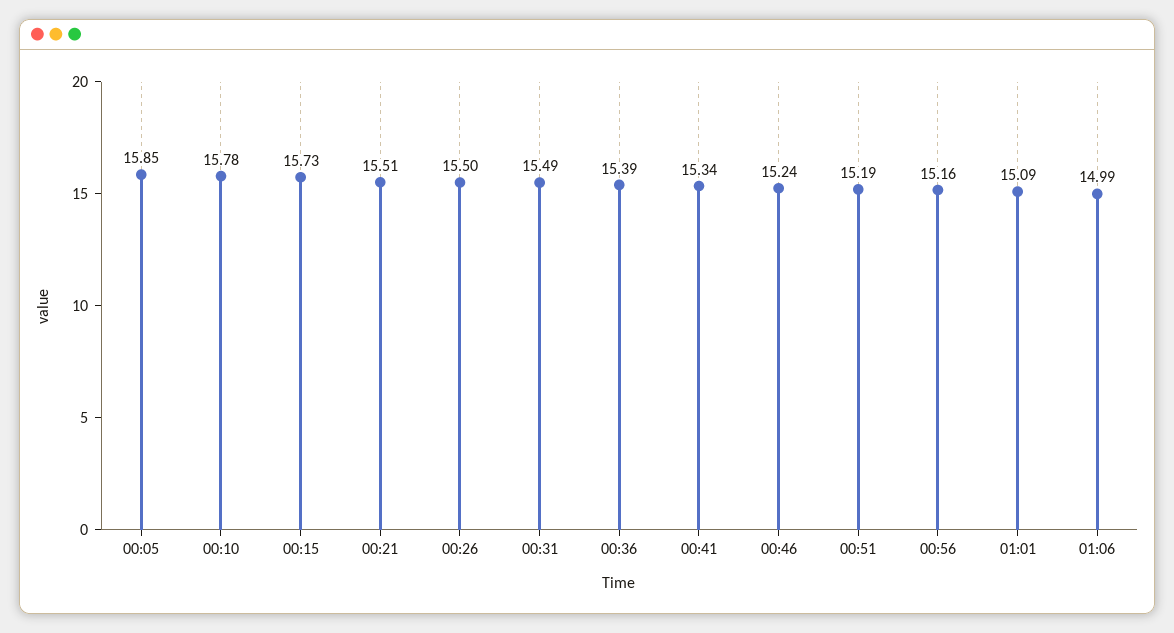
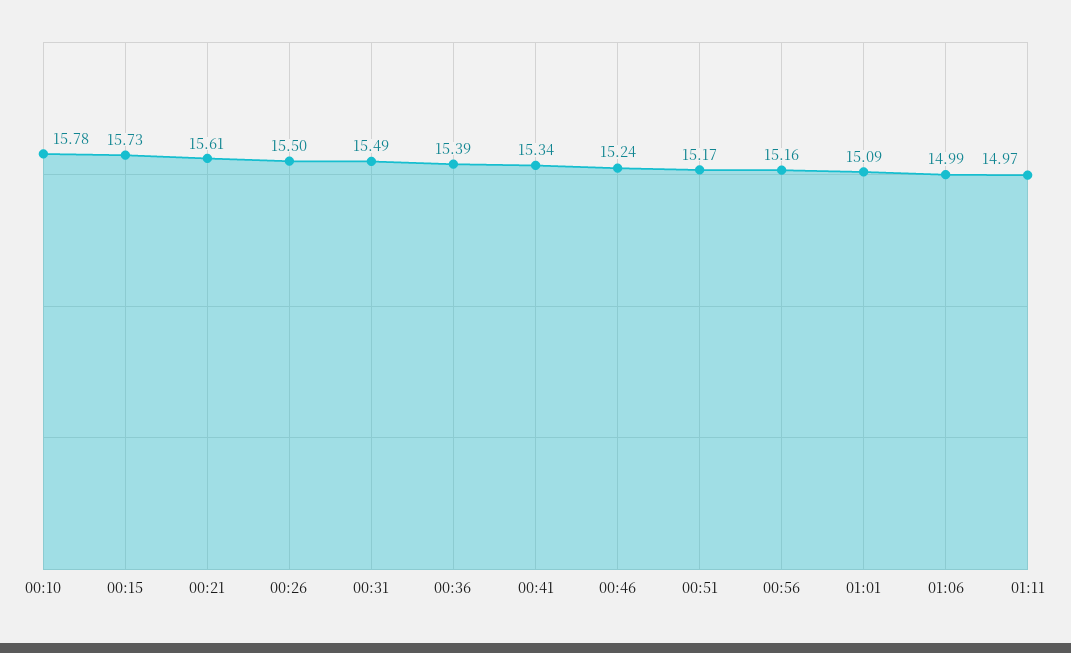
00:05: 15.85 -> none
00:21: 15.51 -> 15.61
00:51: 15.19 -> 15.17
01:11: none -> 14.97

